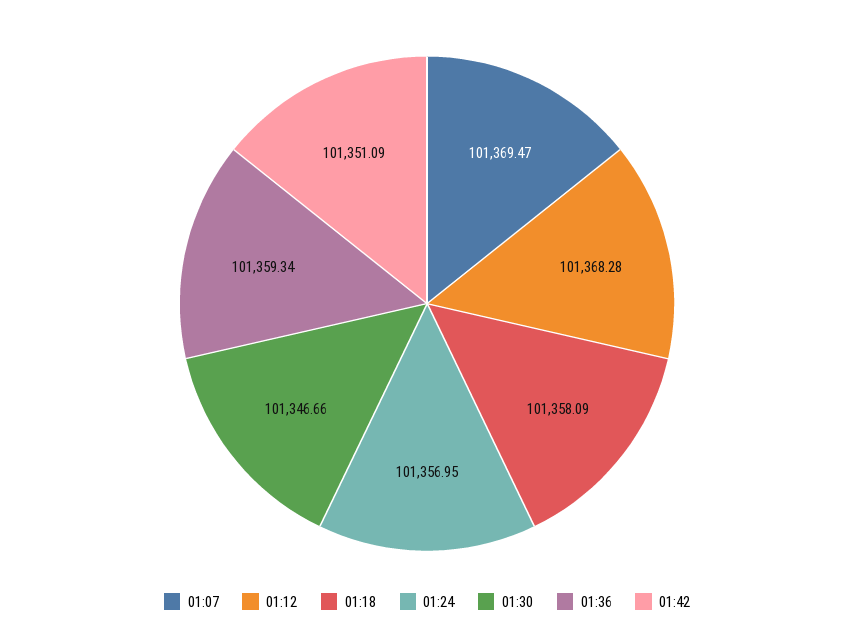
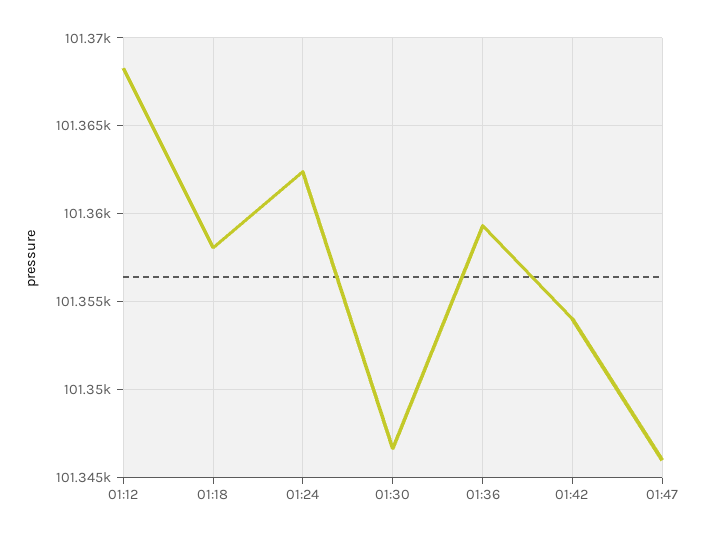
01:07: 101369.47 -> none
01:24: 101356.95 -> 101362.5
01:42: 101351.09 -> 101354
01:47: none -> 101346

